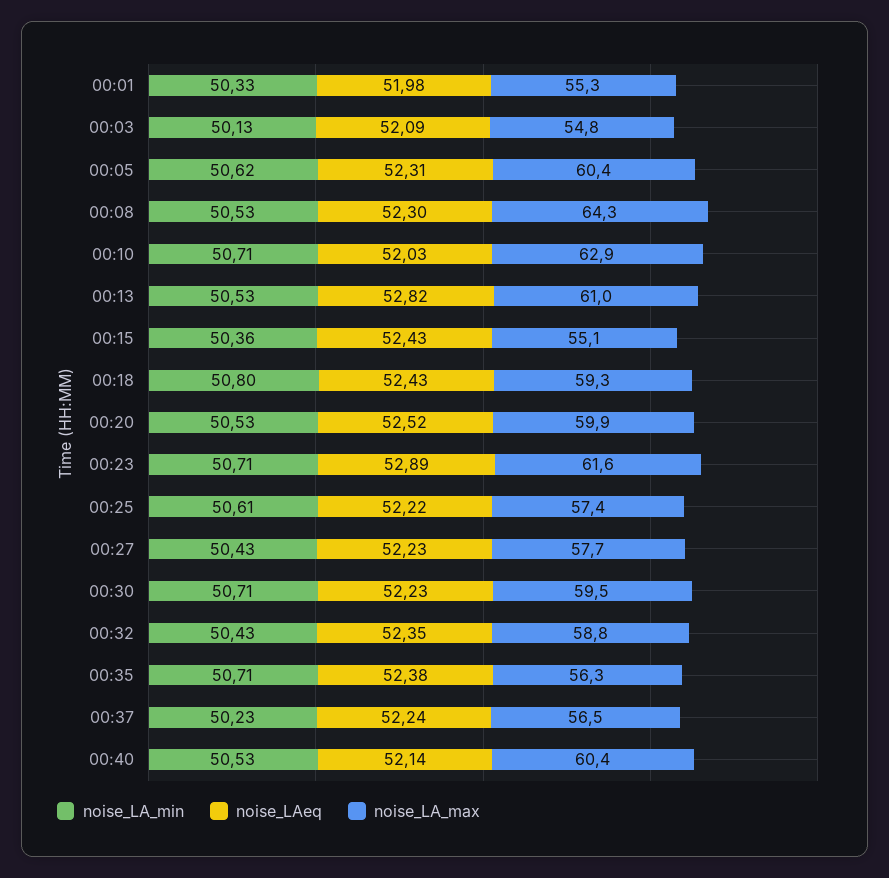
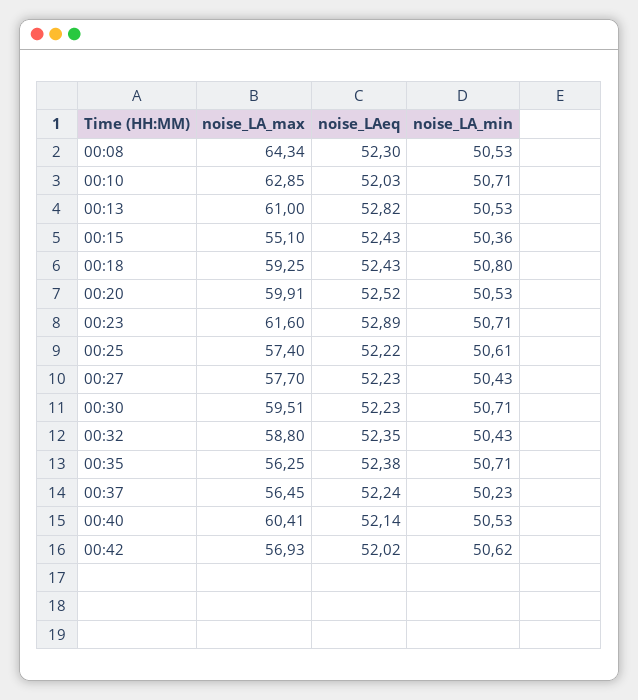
noise_LA_min, 00:01: 50.33 -> none
noise_LAeq, 00:01: 51.98 -> none
noise_LA_max, 00:01: 55.3 -> none
noise_LA_min, 00:03: 50.13 -> none
noise_LAeq, 00:03: 52.09 -> none
noise_LA_max, 00:03: 54.8 -> none
noise_LA_min, 00:05: 50.62 -> none
noise_LAeq, 00:05: 52.31 -> none
noise_LA_max, 00:05: 60.4 -> none
noise_LA_max, 00:42: none -> 56.93
noise_LAeq, 00:42: none -> 52.02
noise_LA_min, 00:42: none -> 50.62

